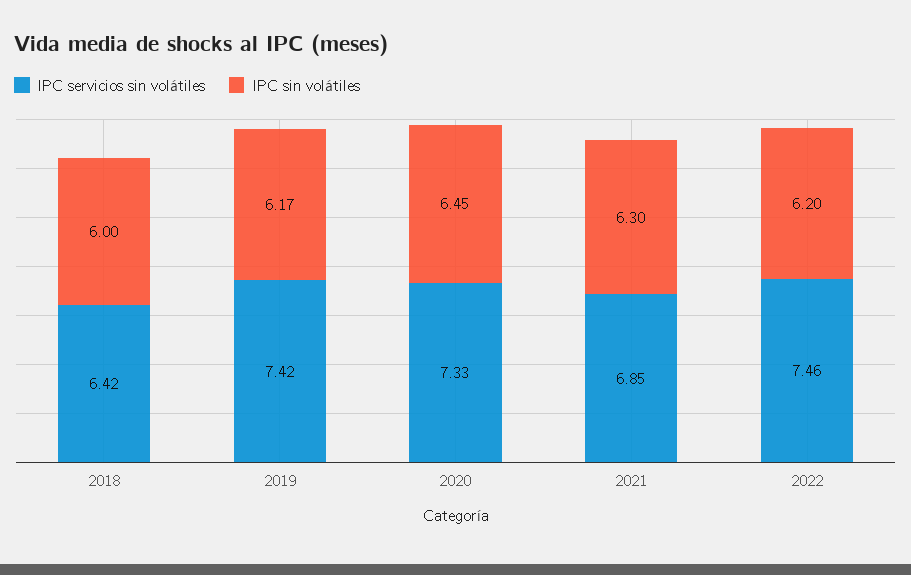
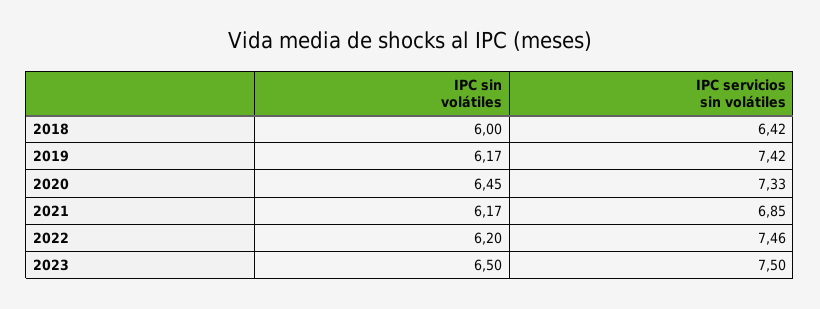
IPC sin volátiles, 2021: 6.3 -> 6.17
IPC sin volátiles, 2023: none -> 6.5
IPC servicios sin volátiles, 2023: none -> 7.5

